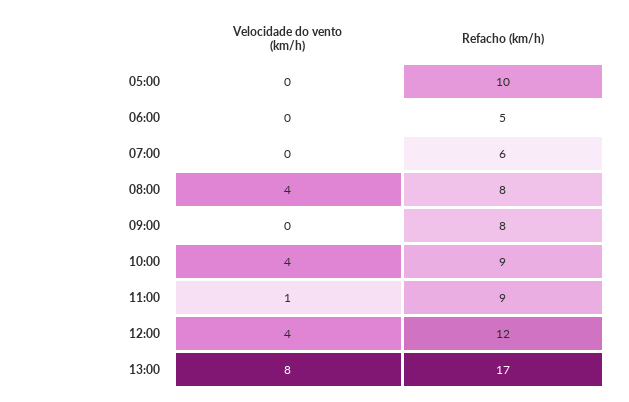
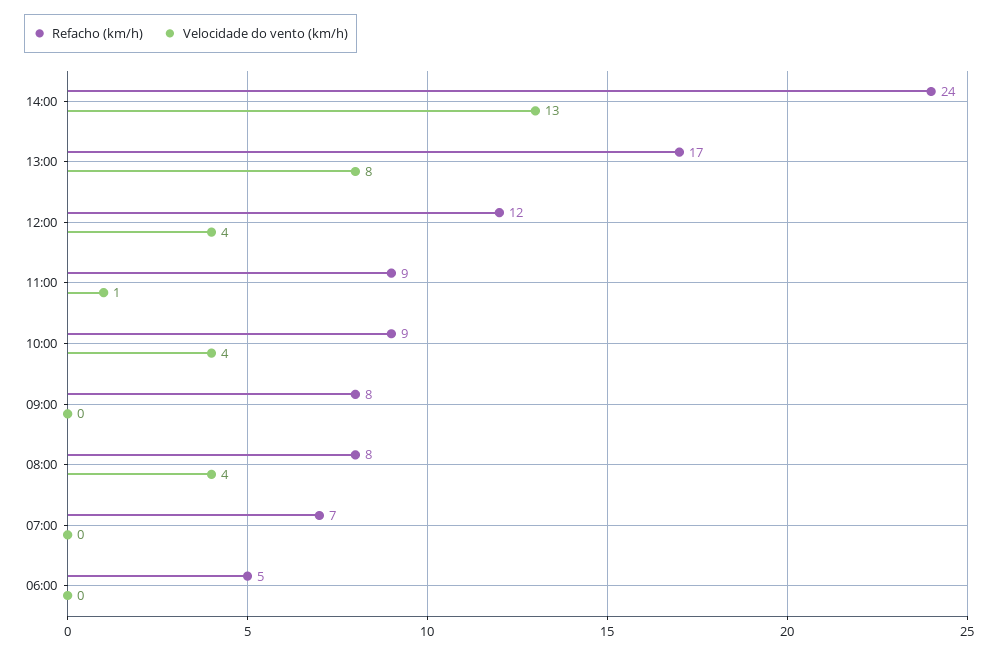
Velocidade do vento (km/h), 05:00: 0 -> none
Refacho (km/h), 05:00: 10 -> none
Refacho (km/h), 07:00: 6 -> 7
Refacho (km/h), 14:00: none -> 24
Velocidade do vento (km/h), 14:00: none -> 13

